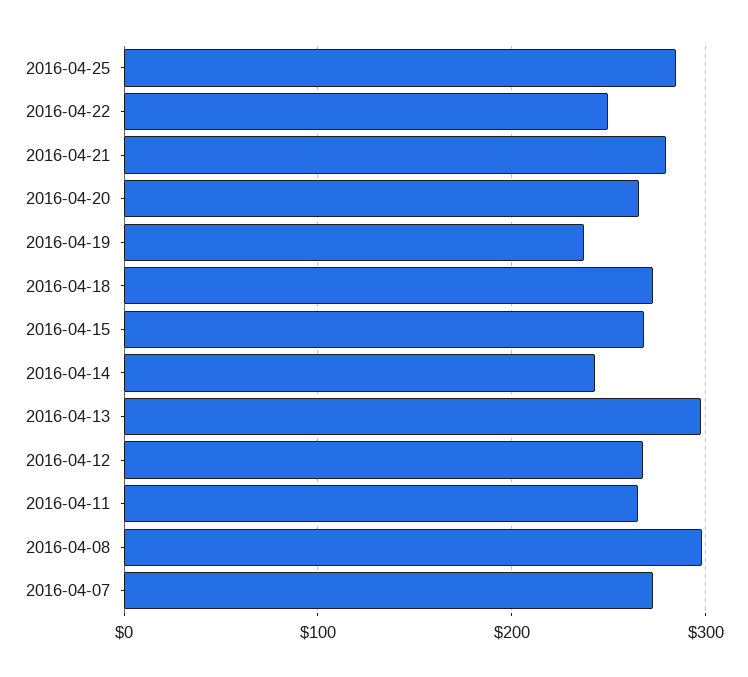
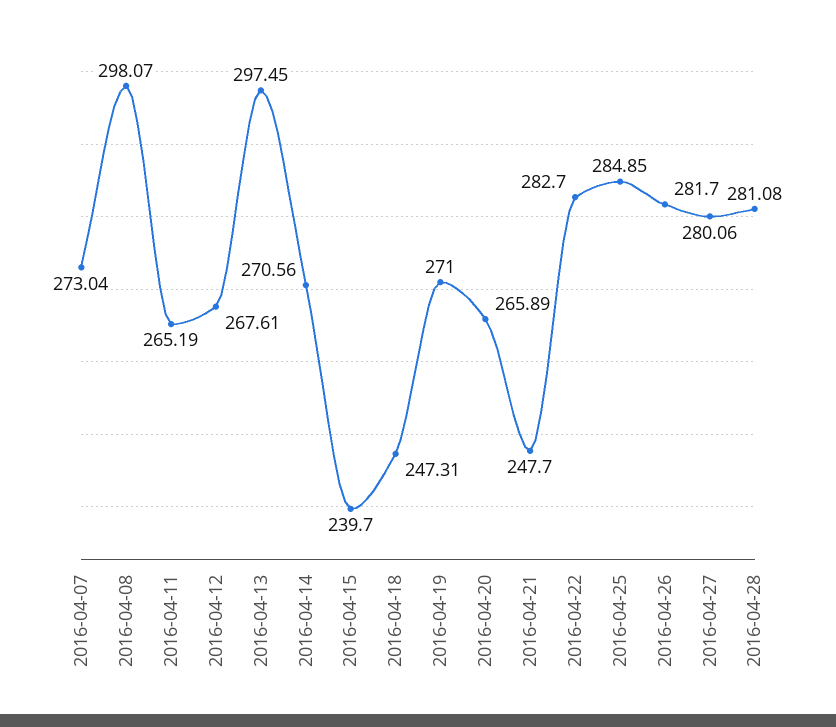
2016-04-22: 250 -> 282.7
2016-04-21: 280 -> 247.7
2016-04-19: 240 -> 271
2016-04-18: 270 -> 247.31
2016-04-15: 270 -> 239.7
2016-04-14: 240 -> 270.56
2016-04-26: none -> 281.7
2016-04-27: none -> 280.06
2016-04-28: none -> 281.08

